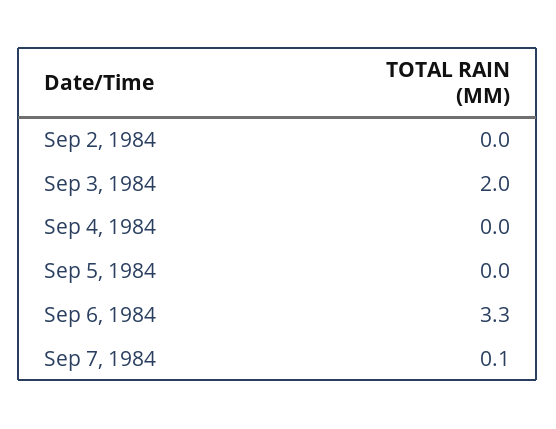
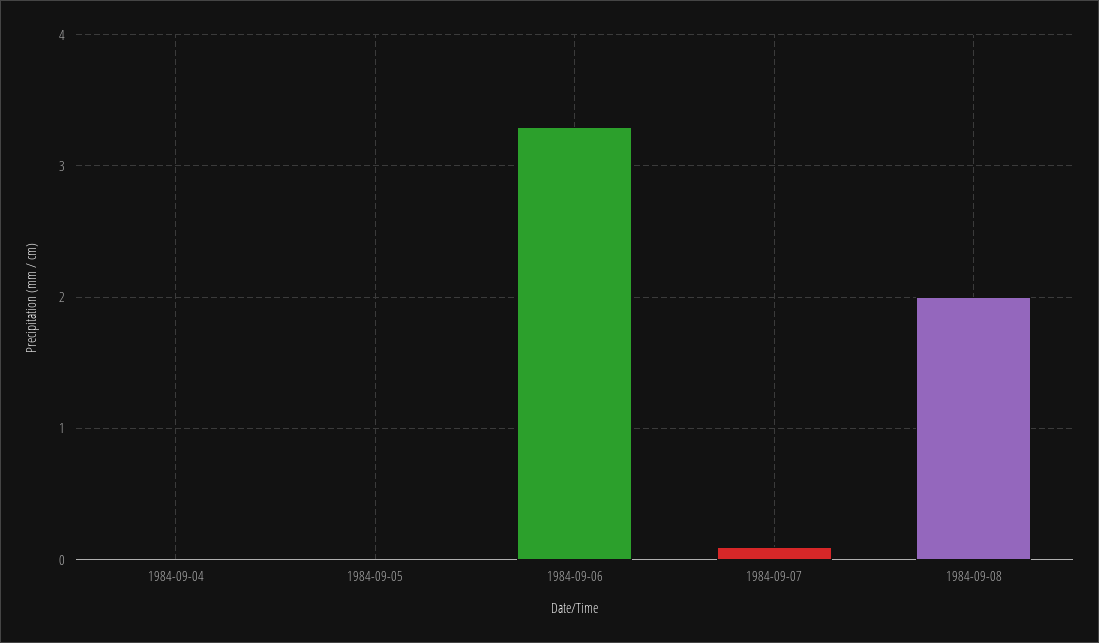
Sep 2, 1984: 0 -> none
Sep 3, 1984: 2 -> none
1984-09-08: none -> 2

